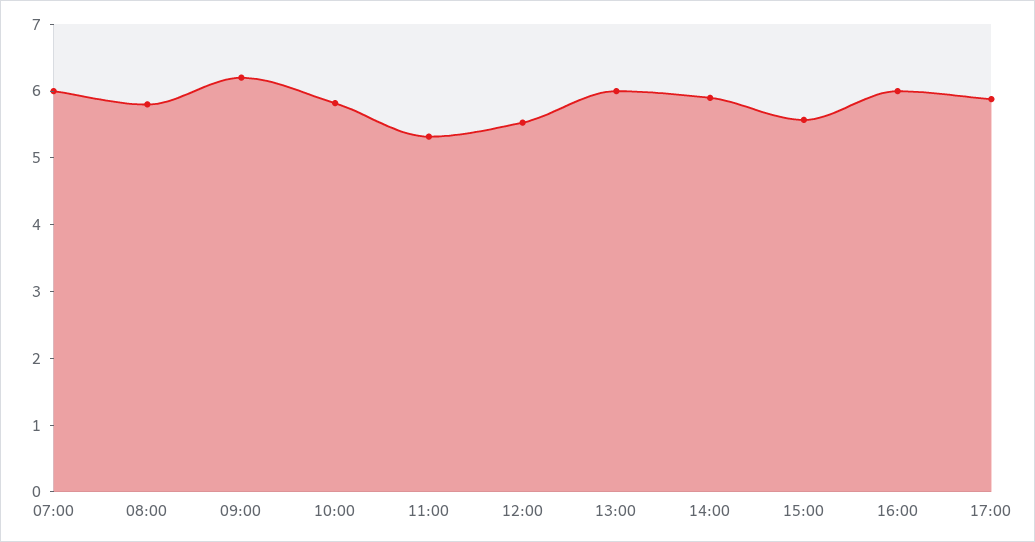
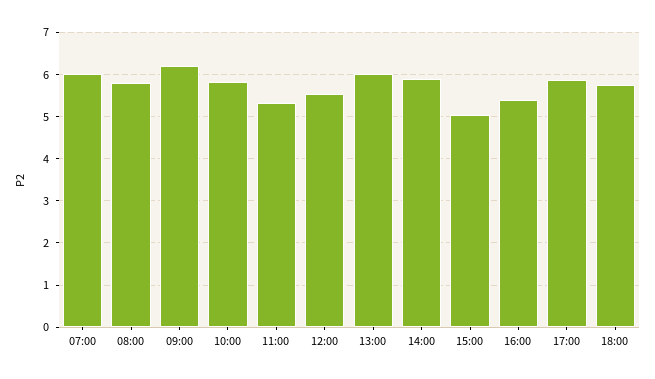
15:00: 5.6 -> 5
16:00: 6 -> 5.4
18:00: none -> 5.8

